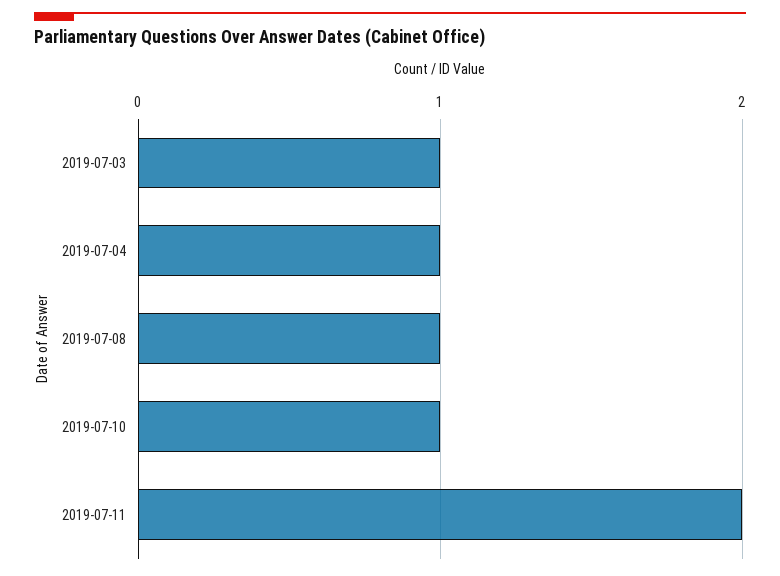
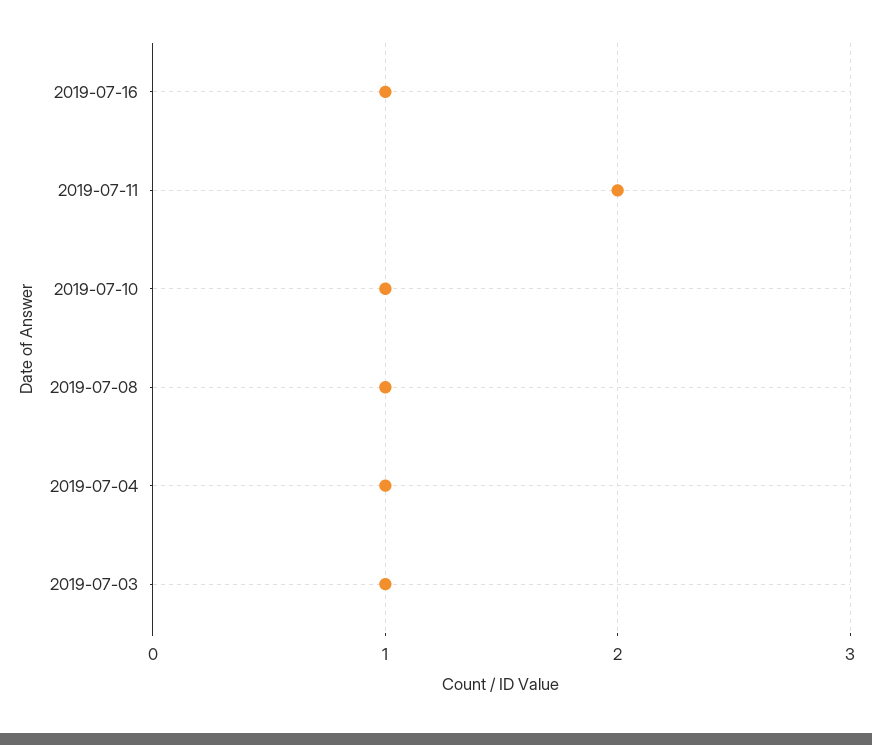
2019-07-16: none -> 1

